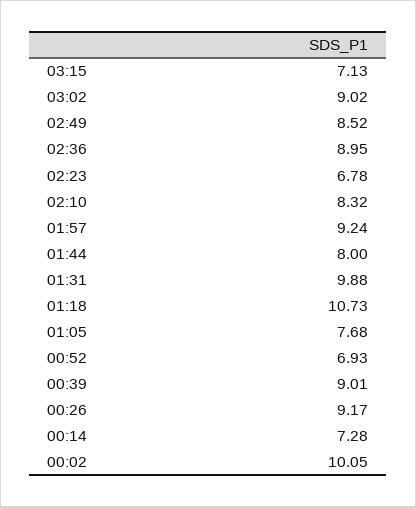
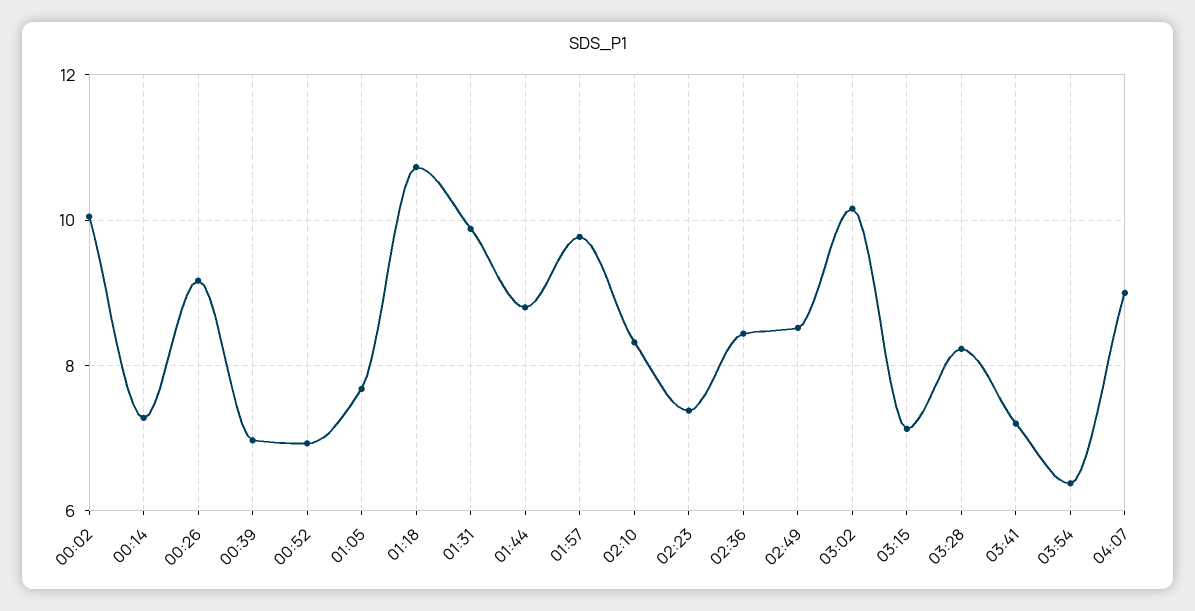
03:02: 9.02 -> 10.2
02:36: 8.95 -> 8.4
02:23: 6.78 -> 7.4
01:57: 9.24 -> 9.8
01:44: 8 -> 8.8
00:39: 9.01 -> 7
03:28: none -> 8.2
03:41: none -> 7.2
03:54: none -> 6.4
04:07: none -> 9

